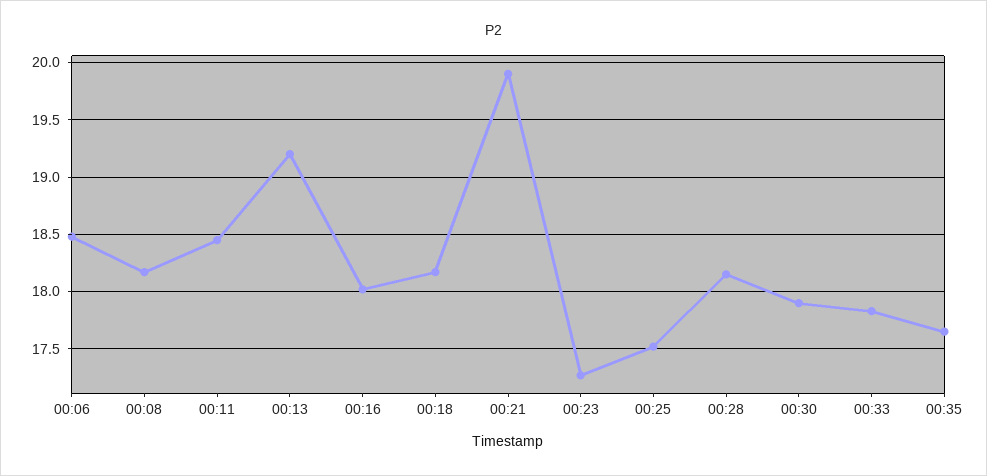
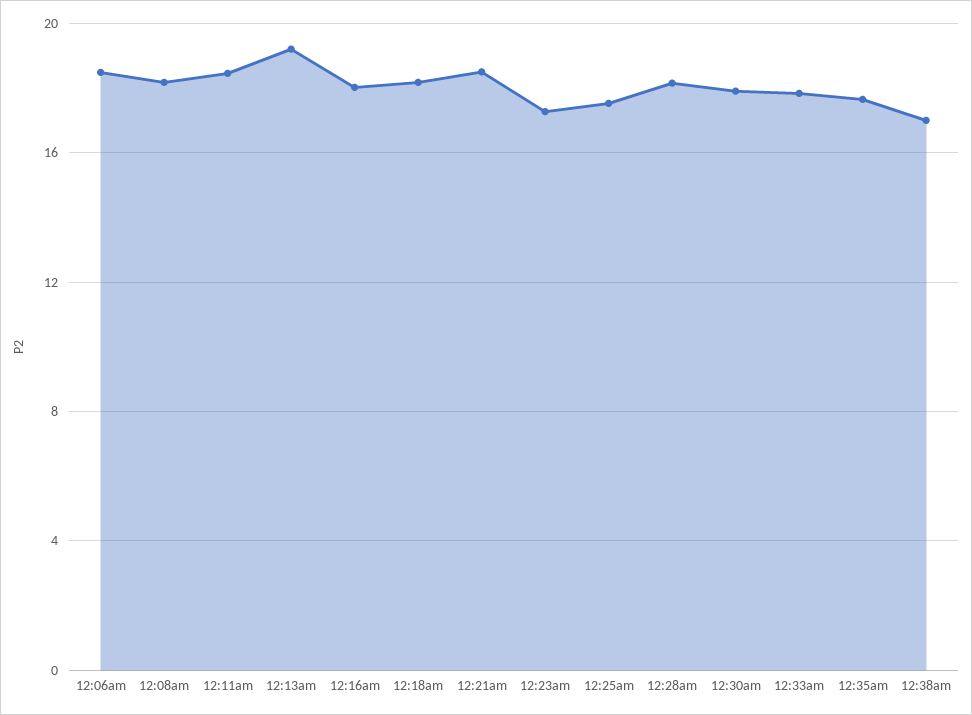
00:21: 19.9 -> 18.5
12:38am: none -> 17

